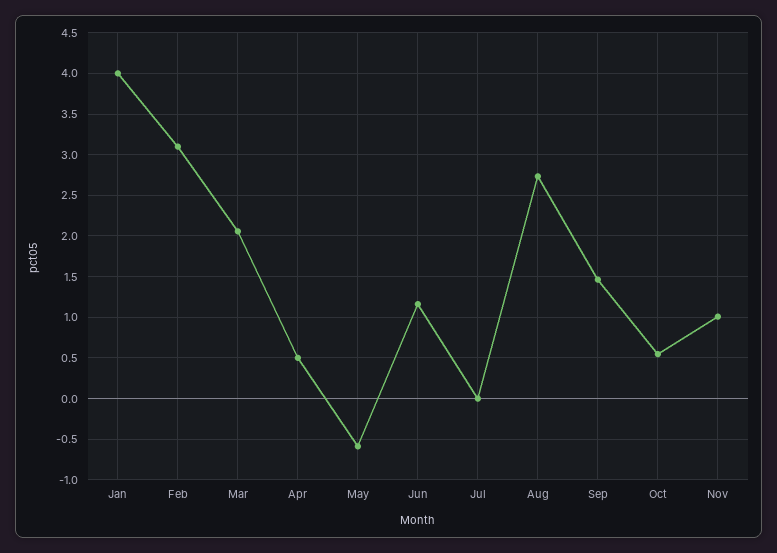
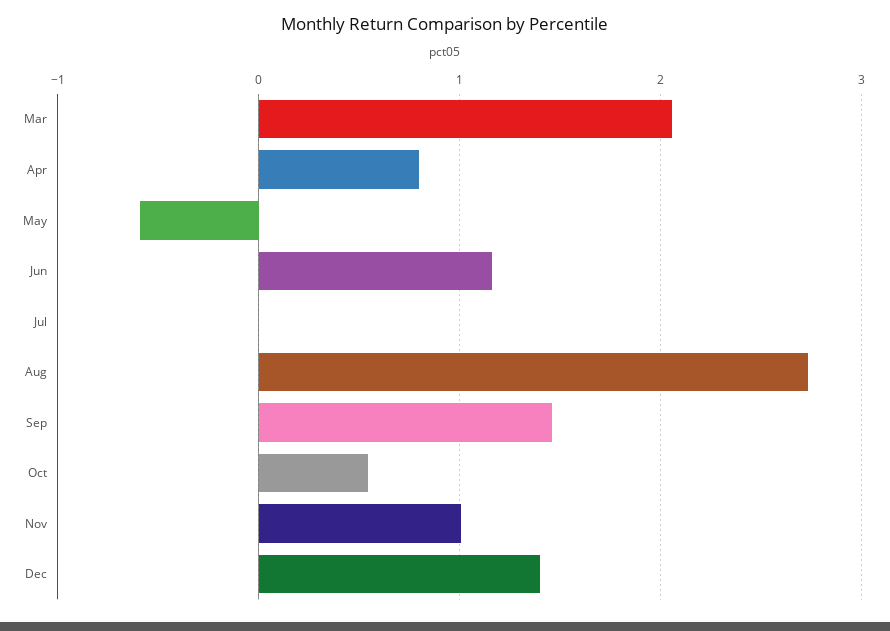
Jan: 4 -> none
Feb: 3.1 -> none
Apr: 0.5 -> 0.8
Dec: none -> 1.4

